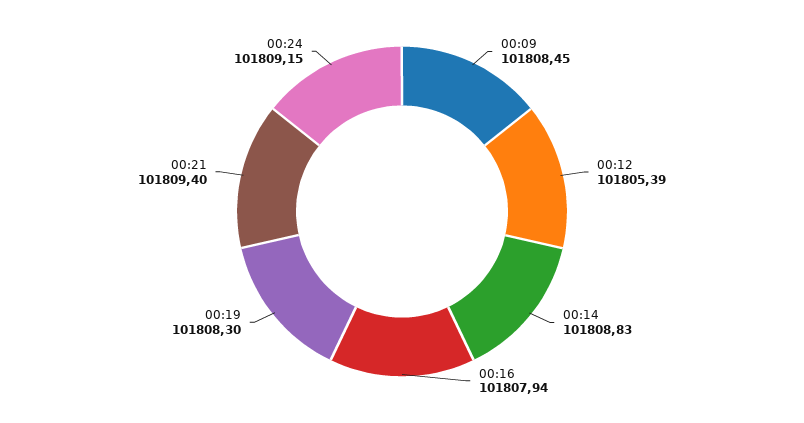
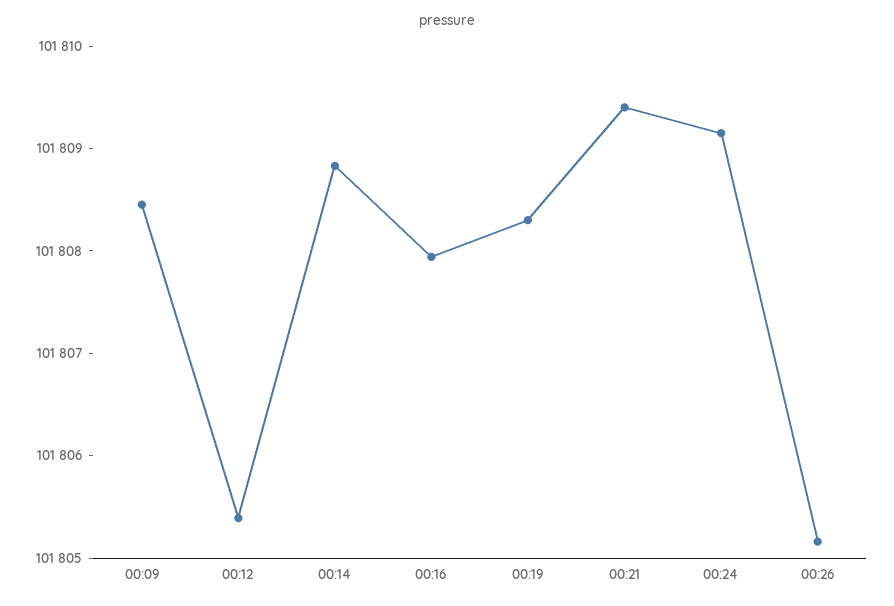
00:26: none -> 101805.2

